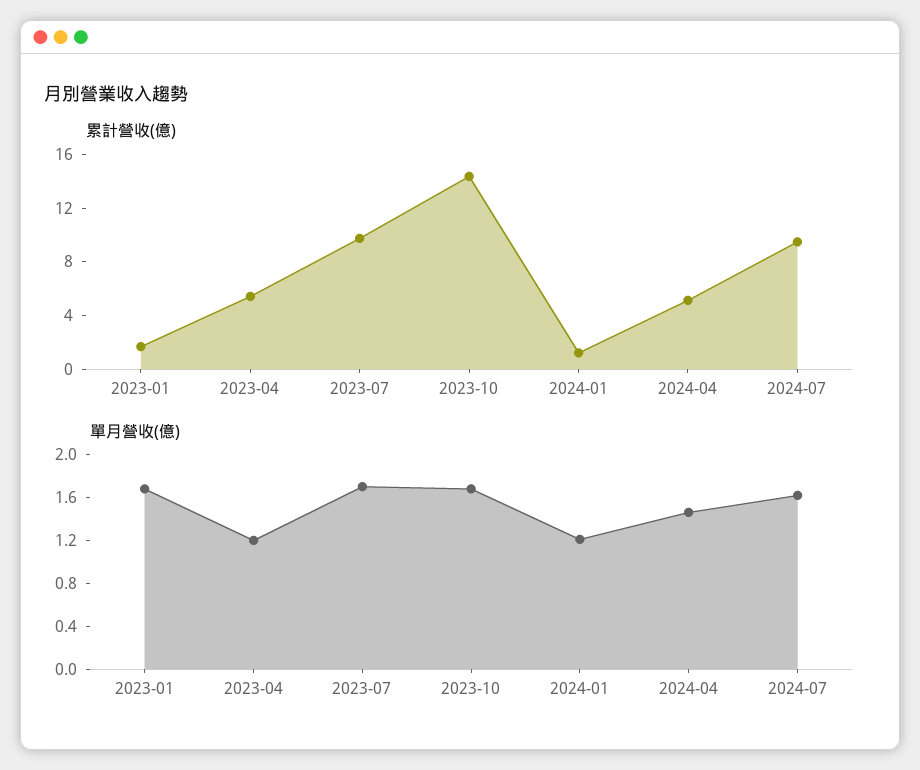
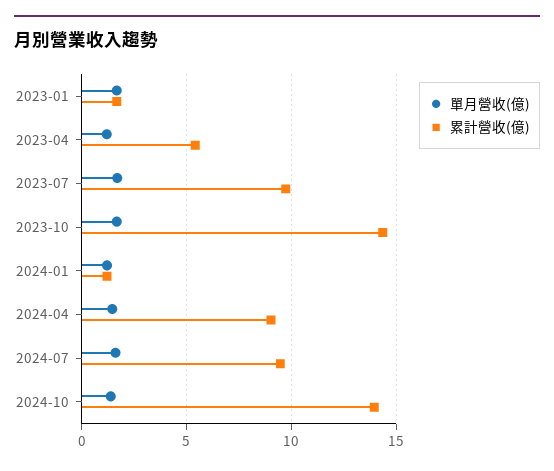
累計營收(億), 2024-04: 5 -> 9
單月營收(億), 2024-10: none -> 1.5
累計營收(億), 2024-10: none -> 14

